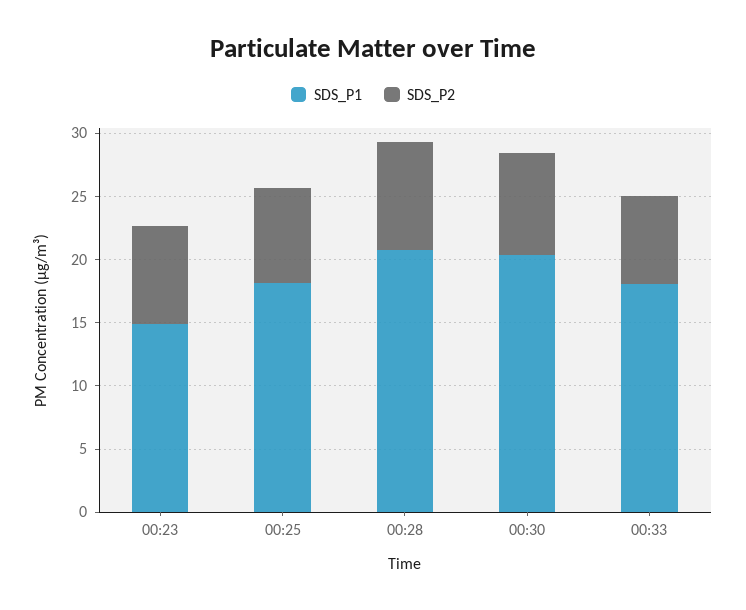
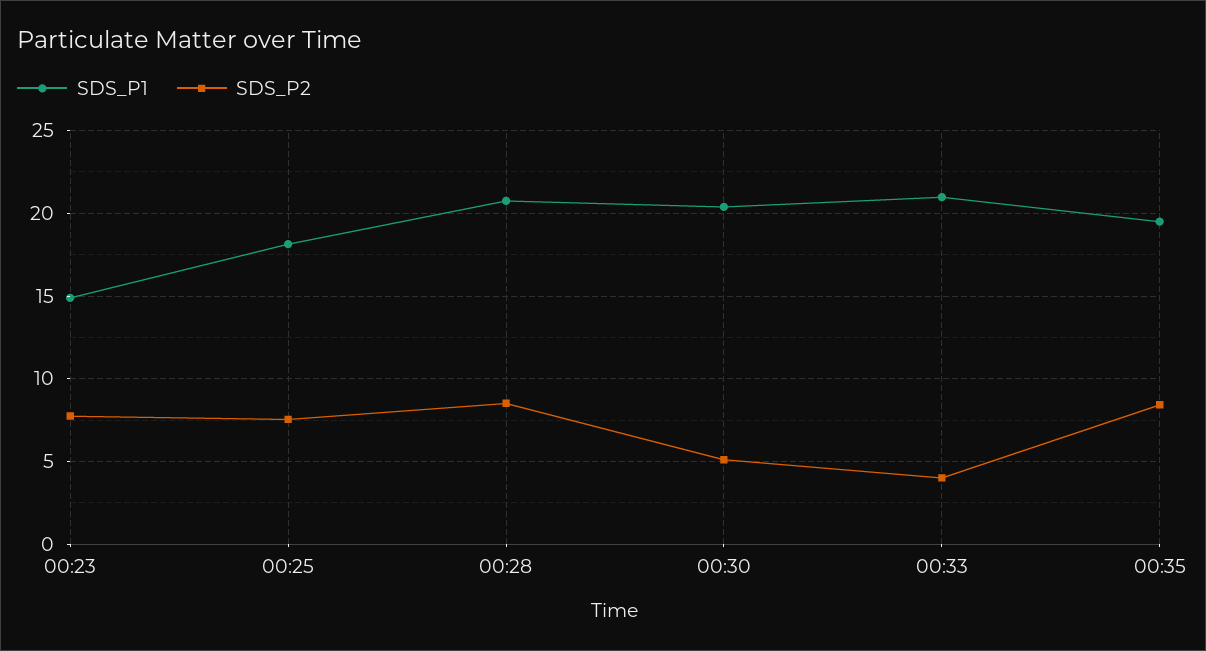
SDS_P2, 00:30: 8 -> 5
SDS_P1, 00:33: 18 -> 21
SDS_P2, 00:33: 7 -> 4
SDS_P1, 00:35: none -> 19.5
SDS_P2, 00:35: none -> 8.5

